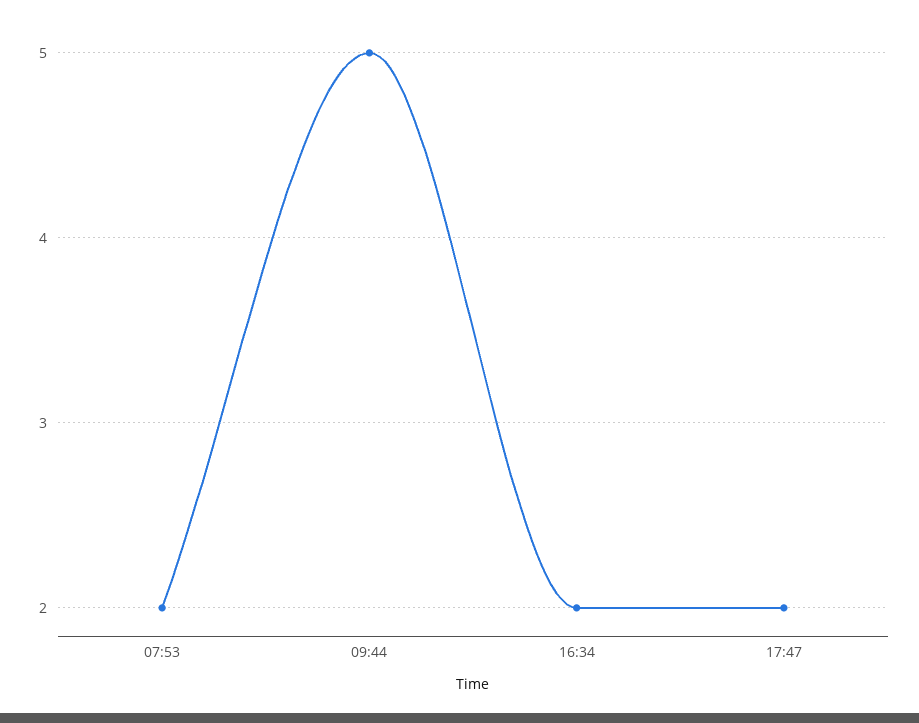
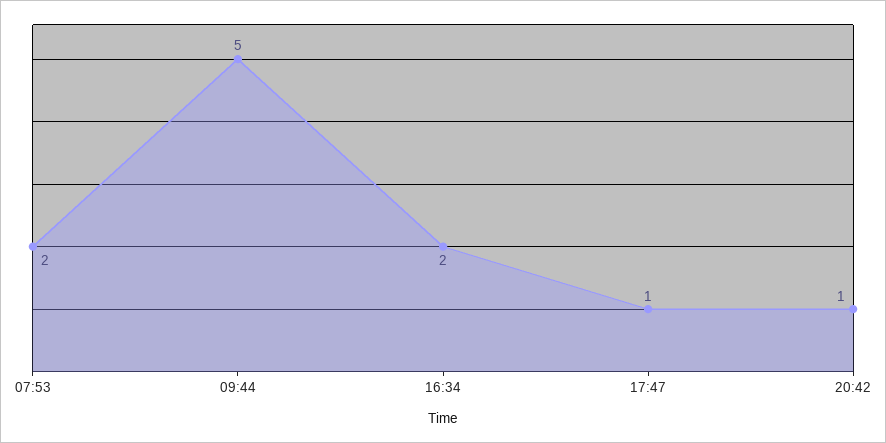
17:47: 2 -> 1
20:42: none -> 1

